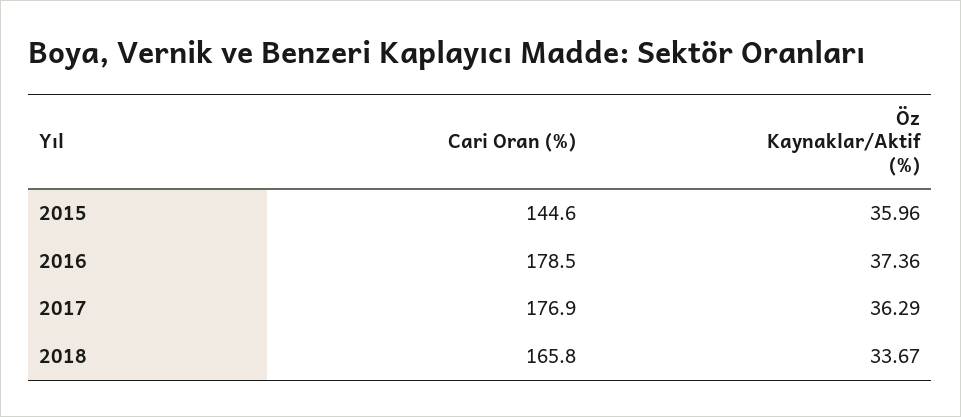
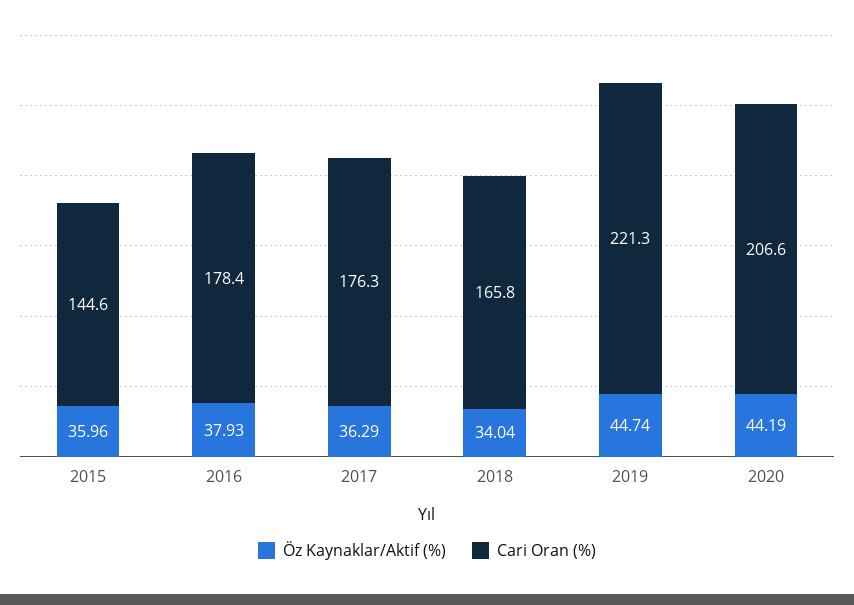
Cari Oran (%), 2016: 178.5 -> 178.4
Öz Kaynaklar/Aktif (%), 2016: 37.36 -> 37.93
Cari Oran (%), 2017: 176.9 -> 176.3
Öz Kaynaklar/Aktif (%), 2018: 33.67 -> 34.04
Öz Kaynaklar/Aktif (%), 2019: none -> 44.74
Cari Oran (%), 2019: none -> 221.3
Öz Kaynaklar/Aktif (%), 2020: none -> 44.19
Cari Oran (%), 2020: none -> 206.6

